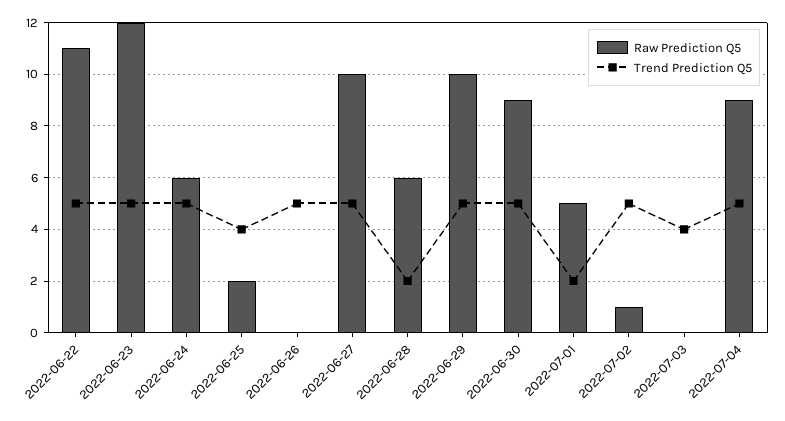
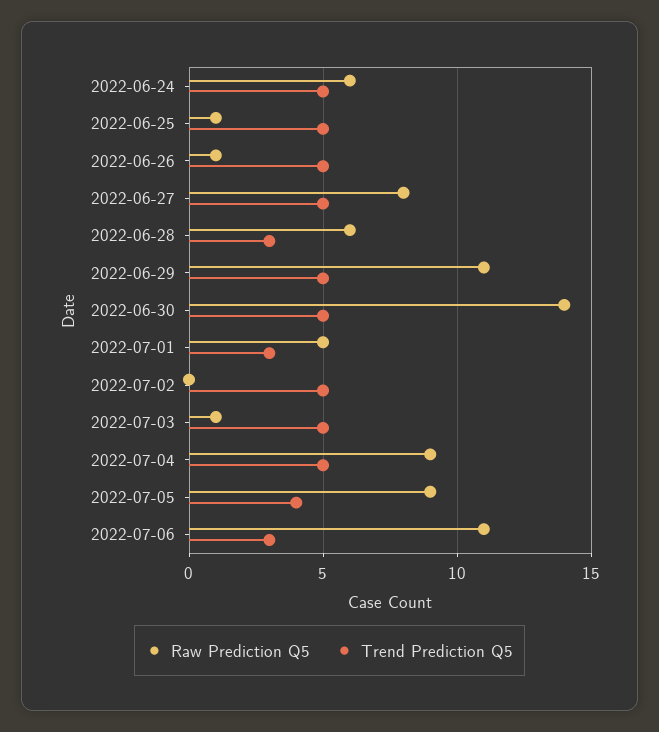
Raw Prediction Q5, 2022-06-22: 11 -> none
Trend Prediction Q5, 2022-06-22: 5 -> none
Raw Prediction Q5, 2022-06-23: 12 -> none
Trend Prediction Q5, 2022-06-23: 5 -> none
Raw Prediction Q5, 2022-06-25: 2 -> 1
Trend Prediction Q5, 2022-06-25: 4 -> 5
Raw Prediction Q5, 2022-06-26: 0 -> 1
Raw Prediction Q5, 2022-06-27: 10 -> 8
Trend Prediction Q5, 2022-06-28: 2 -> 3
Raw Prediction Q5, 2022-06-29: 10 -> 11
Raw Prediction Q5, 2022-06-30: 9 -> 14
Trend Prediction Q5, 2022-07-01: 2 -> 3
Raw Prediction Q5, 2022-07-02: 1 -> 0
Raw Prediction Q5, 2022-07-03: 0 -> 1
Trend Prediction Q5, 2022-07-03: 4 -> 5
Raw Prediction Q5, 2022-07-05: none -> 9
Trend Prediction Q5, 2022-07-05: none -> 4
Raw Prediction Q5, 2022-07-06: none -> 11
Trend Prediction Q5, 2022-07-06: none -> 3

